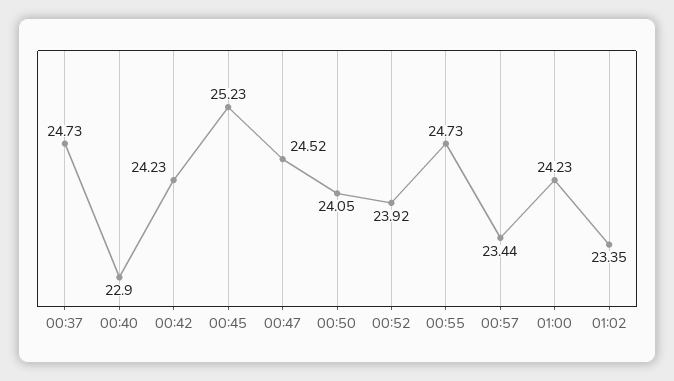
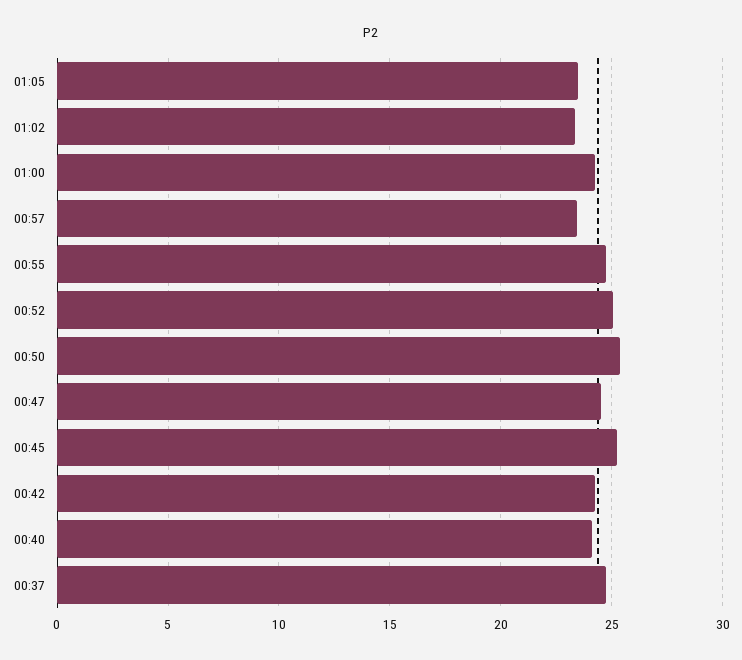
00:40: 22.9 -> 24
00:50: 24.05 -> 25.5
00:52: 23.92 -> 25
01:05: none -> 23.5

